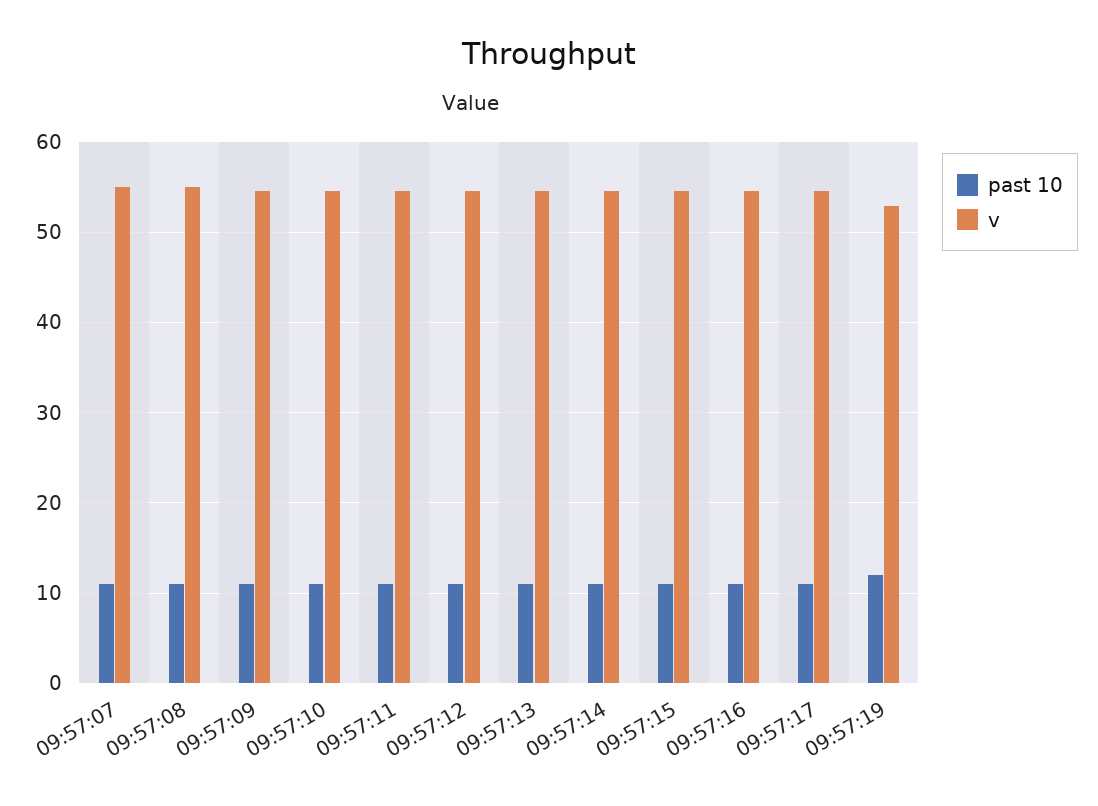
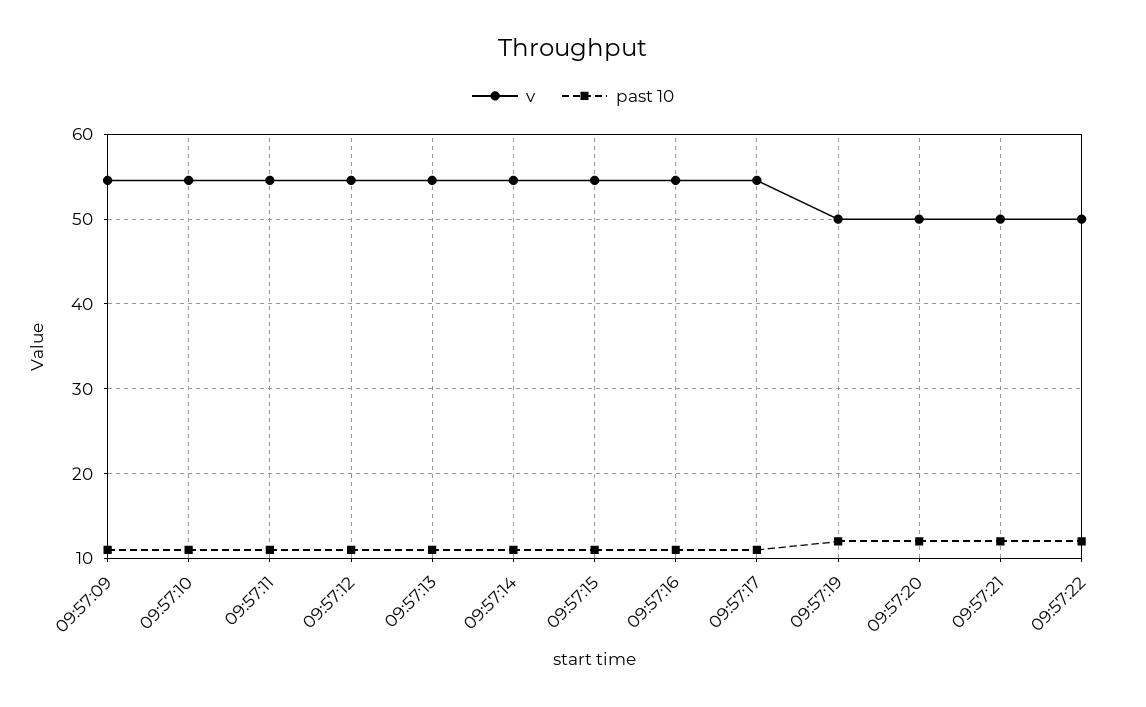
past 10, 09:57:07: 11 -> none
v, 09:57:07: 55 -> none
past 10, 09:57:08: 11 -> none
v, 09:57:08: 55 -> none
v, 09:57:19: 53 -> 50
v, 09:57:20: none -> 50
past 10, 09:57:20: none -> 12
v, 09:57:21: none -> 50
past 10, 09:57:21: none -> 12
v, 09:57:22: none -> 50
past 10, 09:57:22: none -> 12

